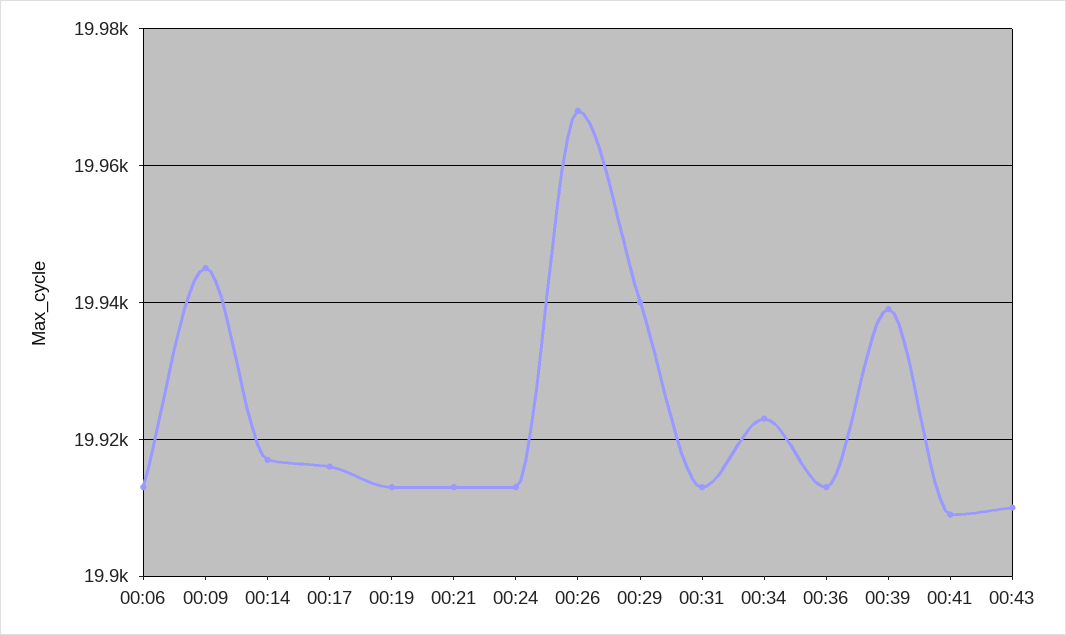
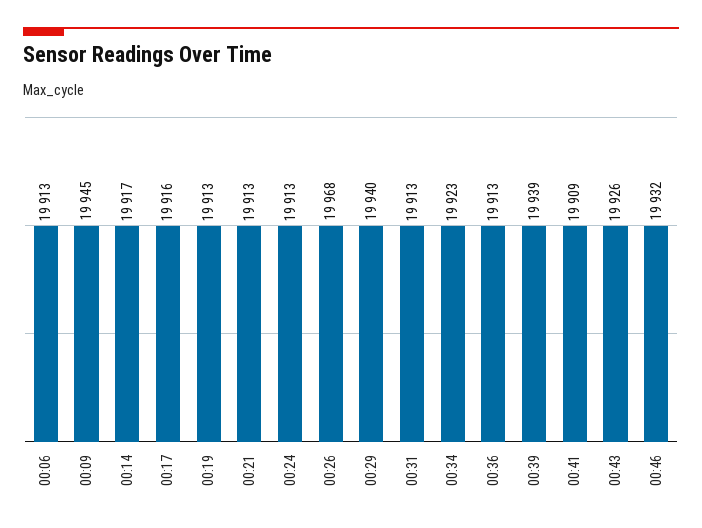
00:43: 19910 -> 19926
00:46: none -> 19932

